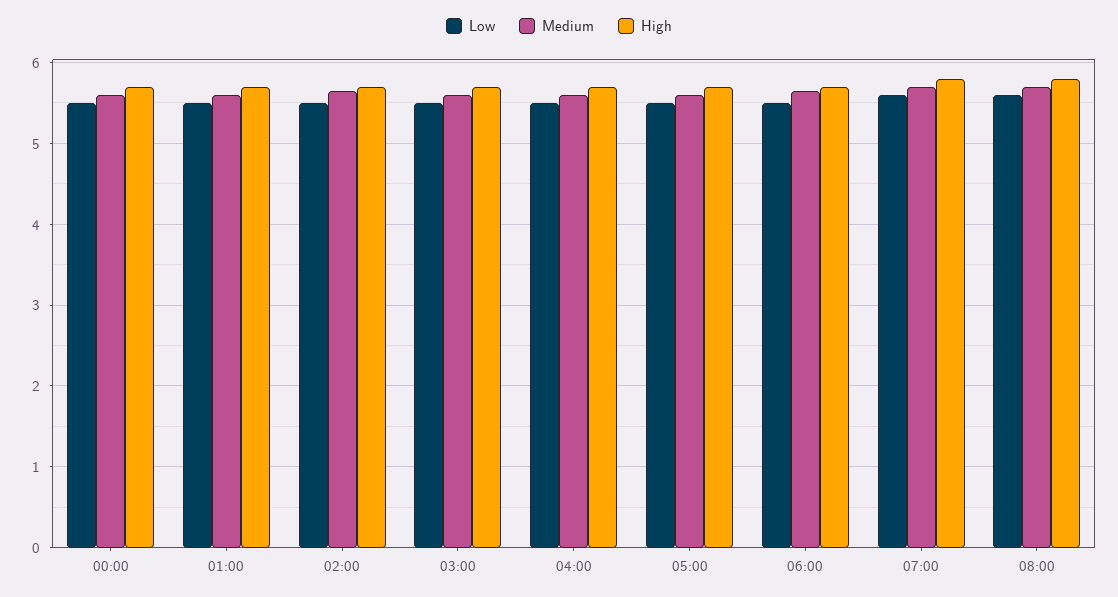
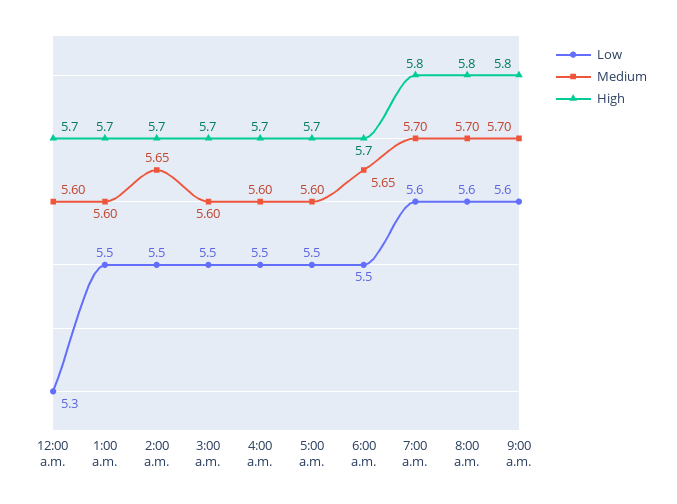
Low, 00:00: 5.5 -> 5.3
Low, 9:00 a.m.: none -> 5.6
Medium, 9:00 a.m.: none -> 5.7
High, 9:00 a.m.: none -> 5.8

